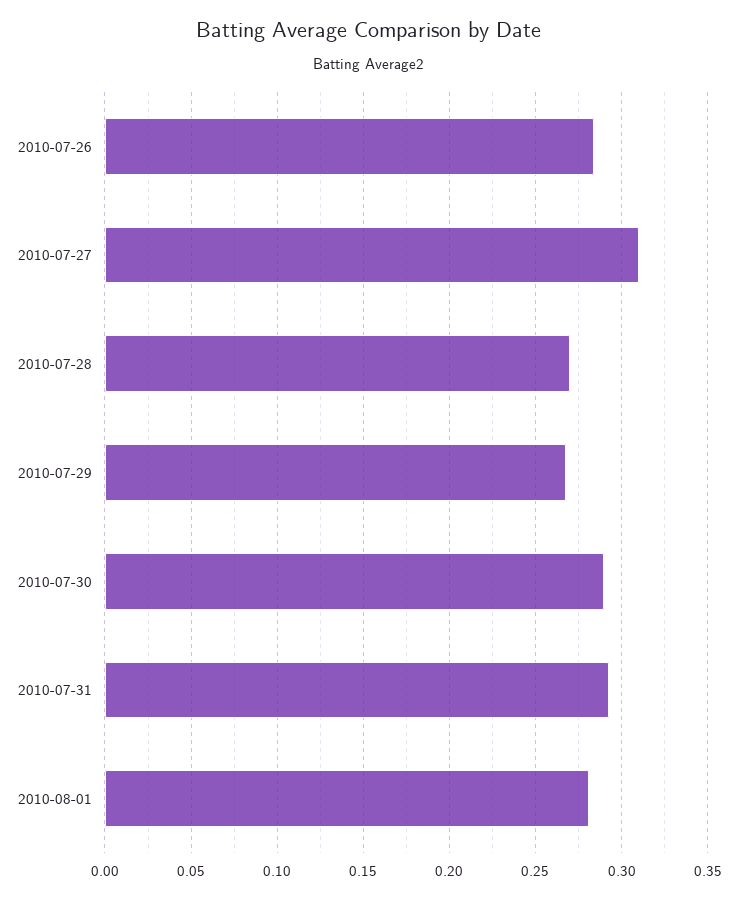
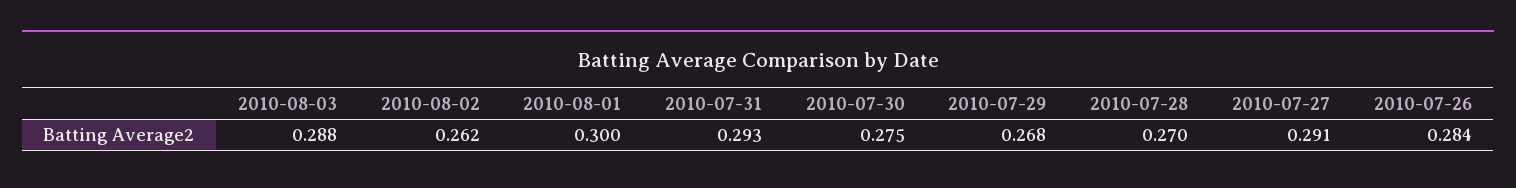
2010-07-27: 0.31 -> 0.291
2010-07-30: 0.29 -> 0.275
2010-08-01: 0.28 -> 0.3
2010-08-03: none -> 0.288
2010-08-02: none -> 0.262

